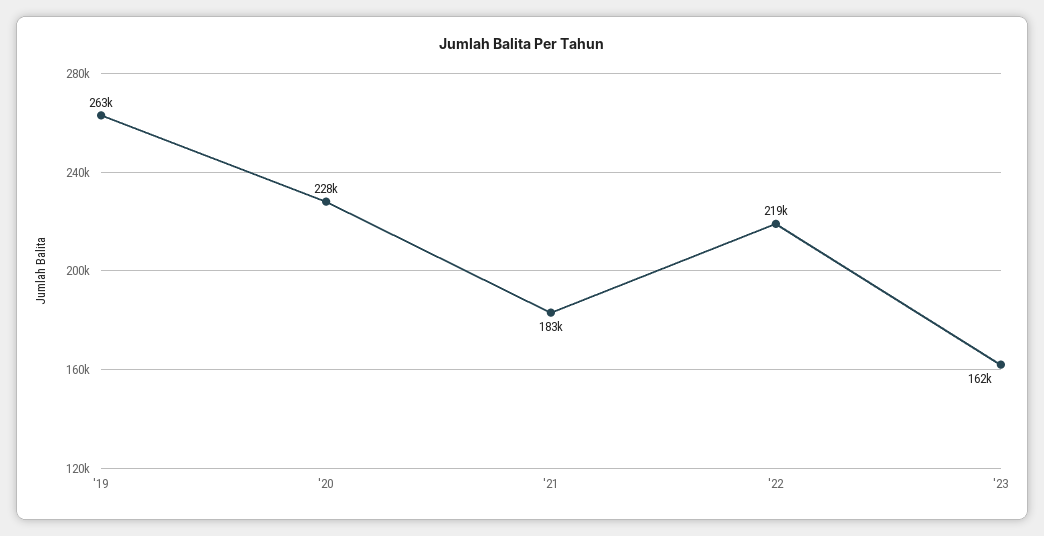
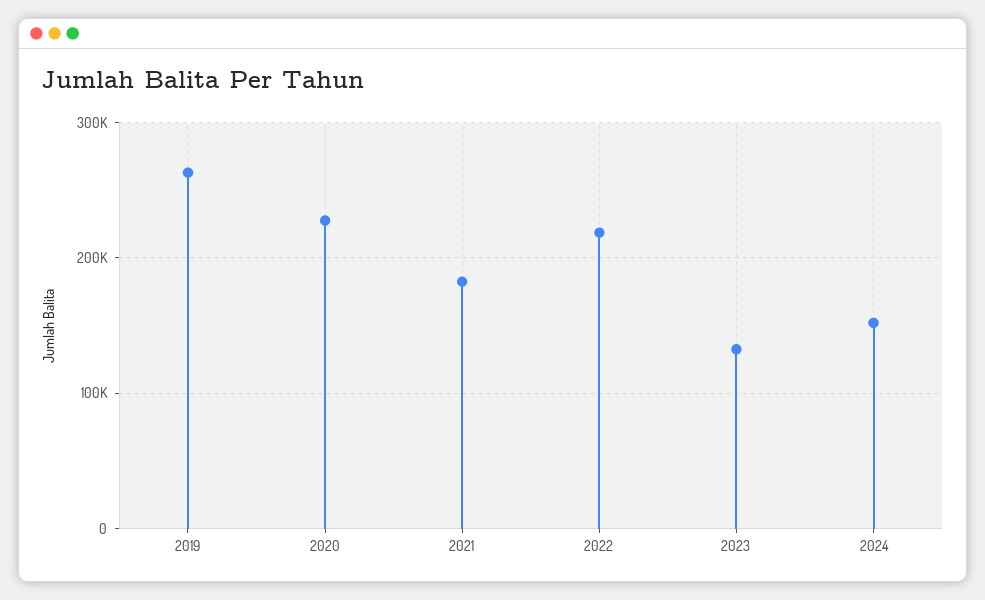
'23: 162000 -> 130000
2024: none -> 150000

